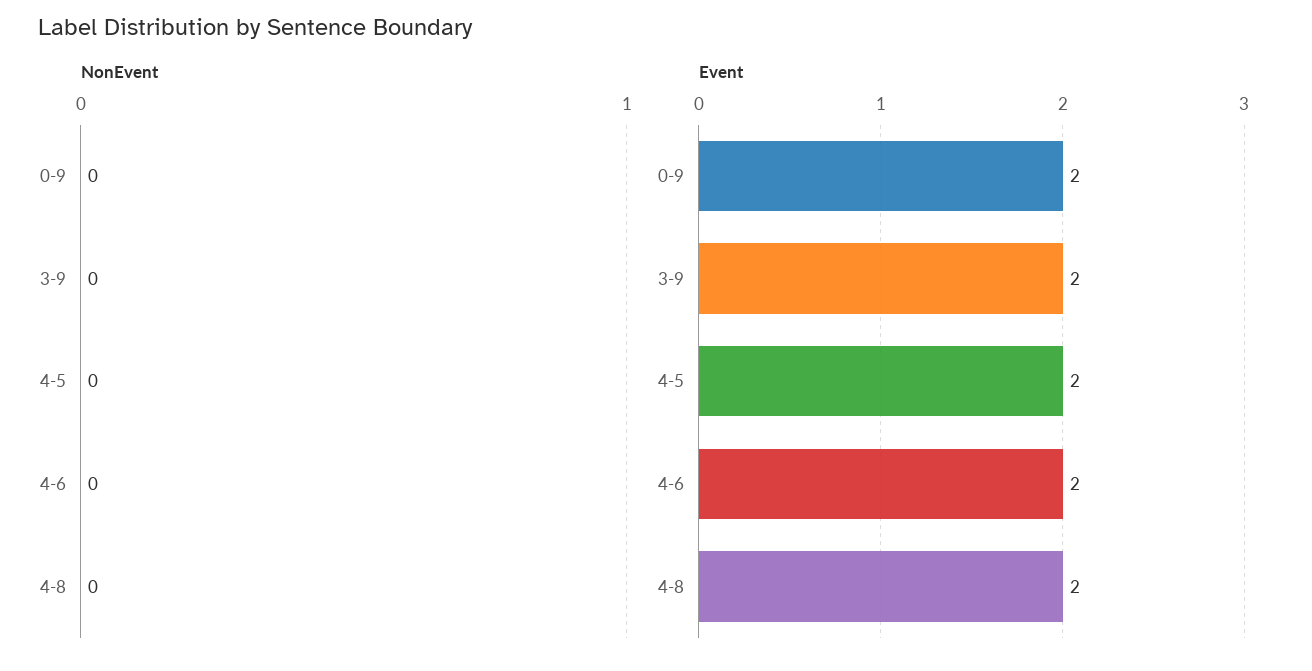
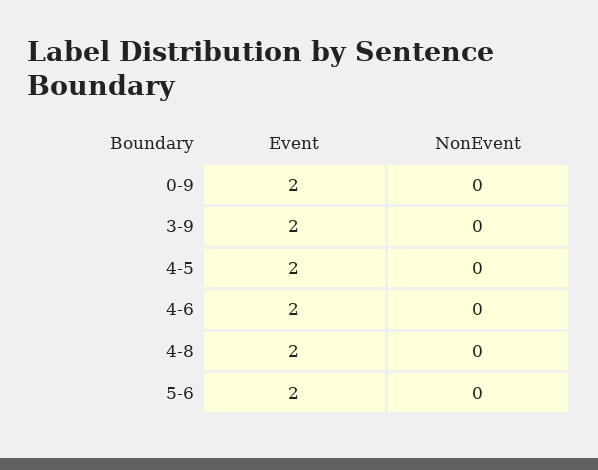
Event, 5-6: none -> 2
NonEvent, 5-6: none -> 0

